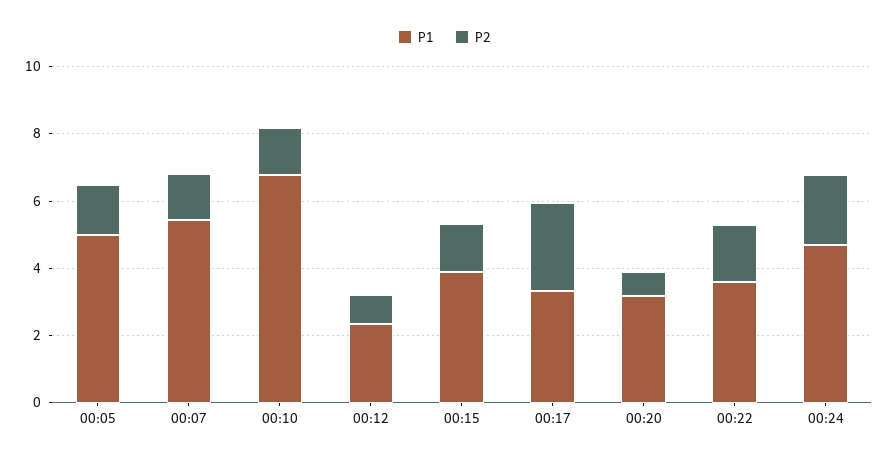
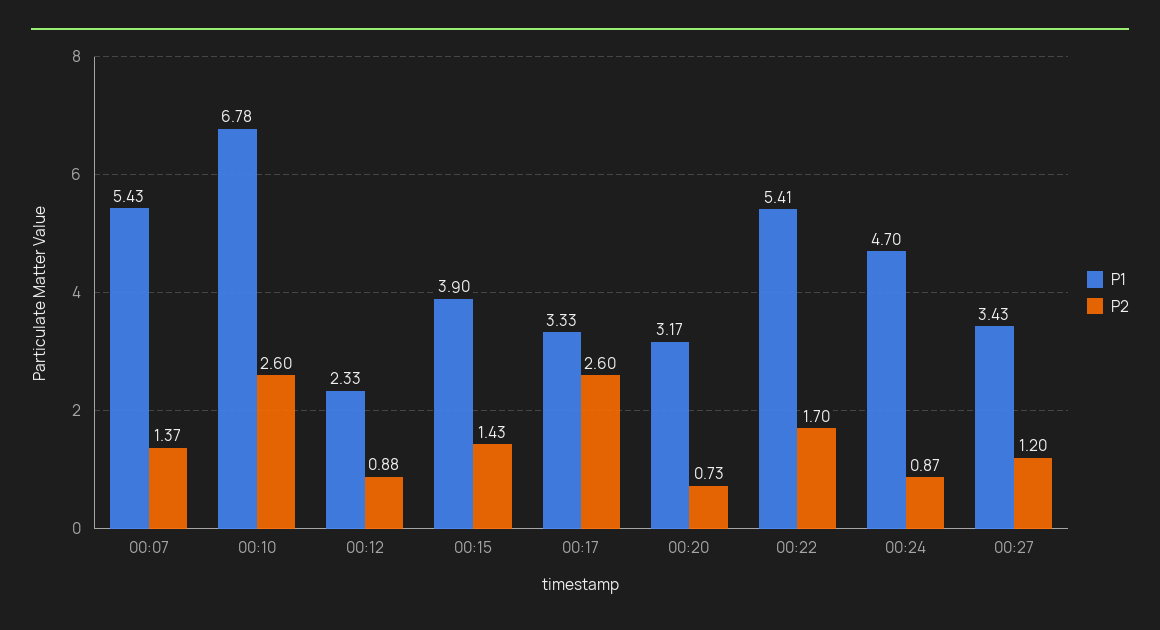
P1, 00:05: 5 -> none
P2, 00:05: 1.5 -> none
P2, 00:10: 1.5 -> 2.6
P1, 00:22: 3.5 -> 5.41
P2, 00:24: 2 -> 0.87
P1, 00:27: none -> 3.43
P2, 00:27: none -> 1.2

